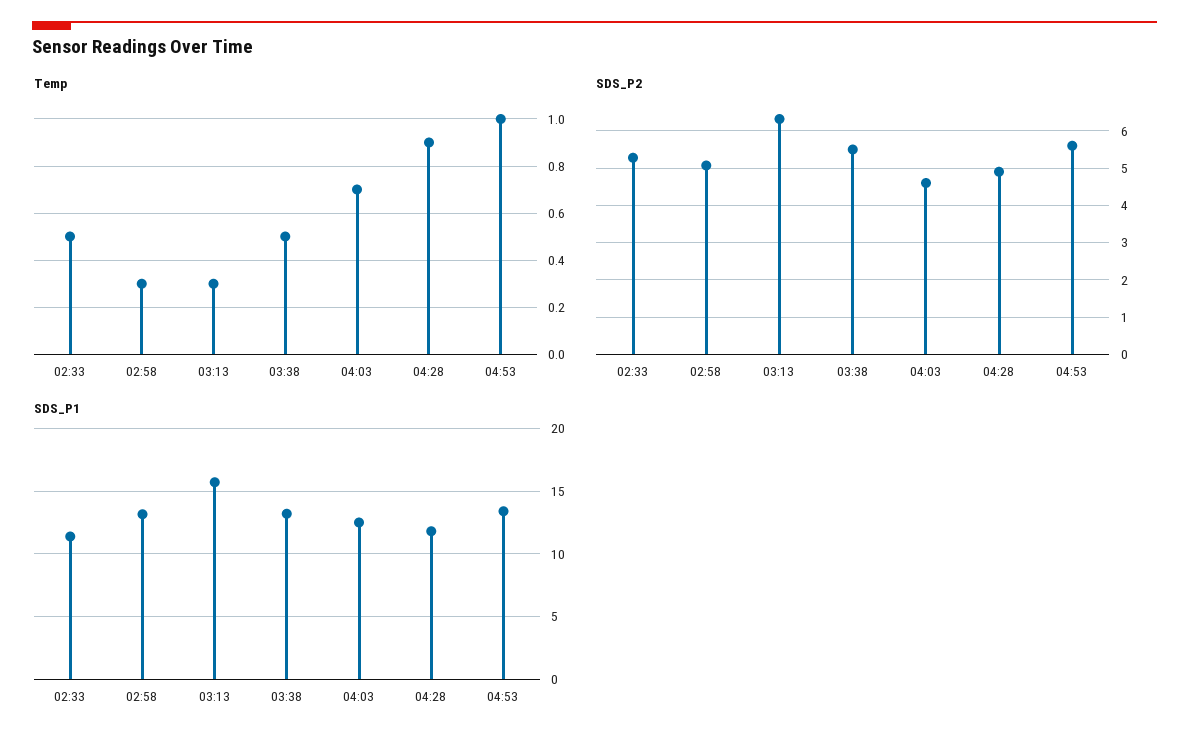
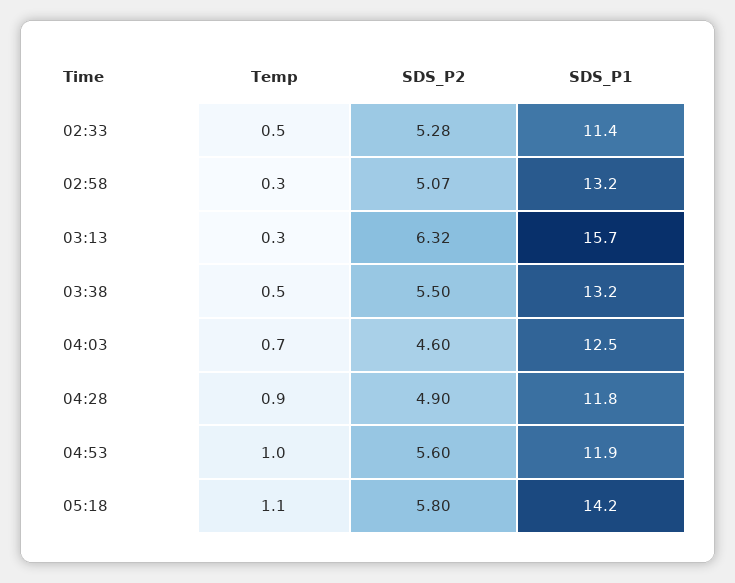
SDS_P1, 04:53: 13.5 -> 11.9
Temp, 05:18: none -> 1.1
SDS_P2, 05:18: none -> 5.8
SDS_P1, 05:18: none -> 14.2

